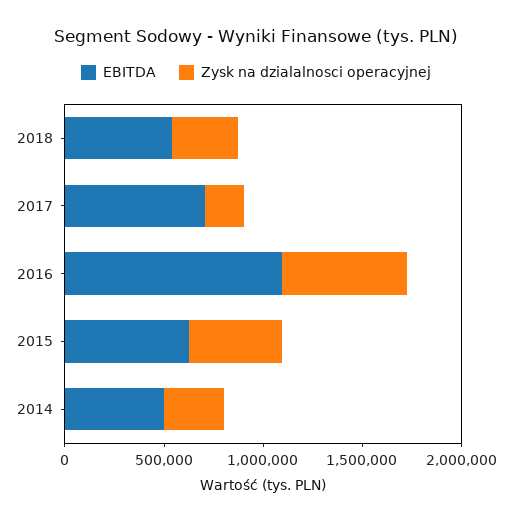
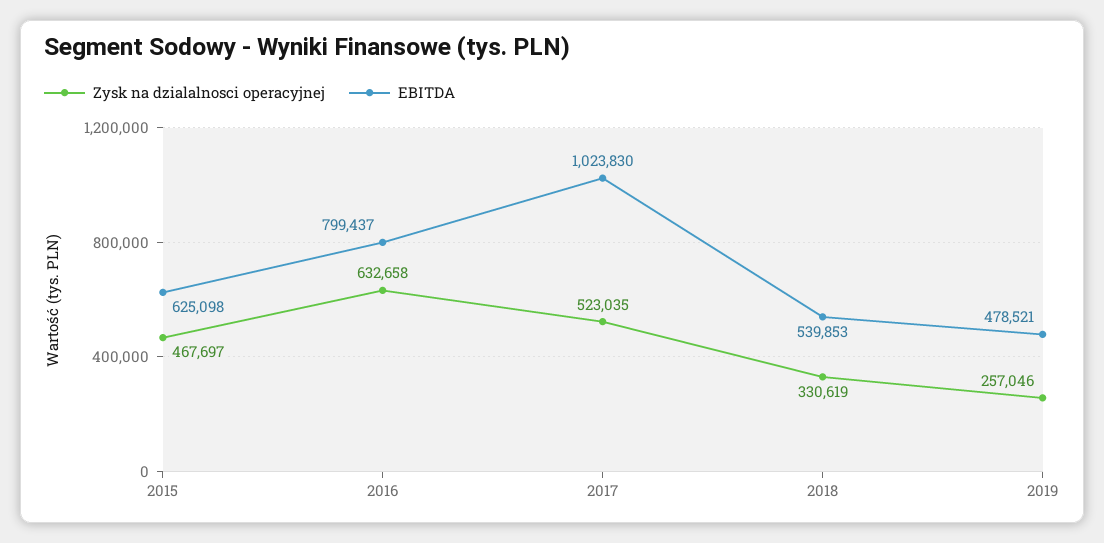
EBITDA, 2017: 700000 -> 1023830
Zysk na dzialalnosci operacyjnej, 2017: 200000 -> 523035
EBITDA, 2016: 1100000 -> 799437
EBITDA, 2014: 500000 -> none
Zysk na dzialalnosci operacyjnej, 2014: 300000 -> none
Zysk na dzialalnosci operacyjnej, 2019: none -> 257046
EBITDA, 2019: none -> 478521

